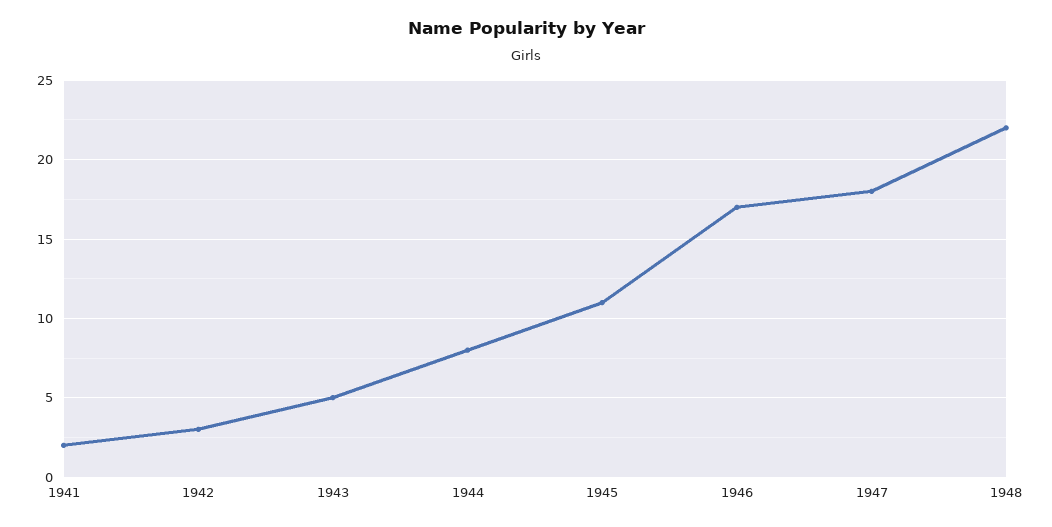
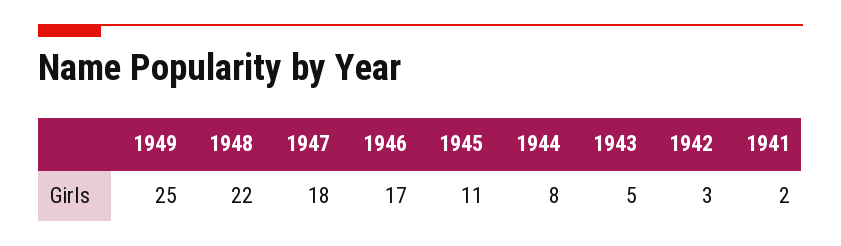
1949: none -> 25

